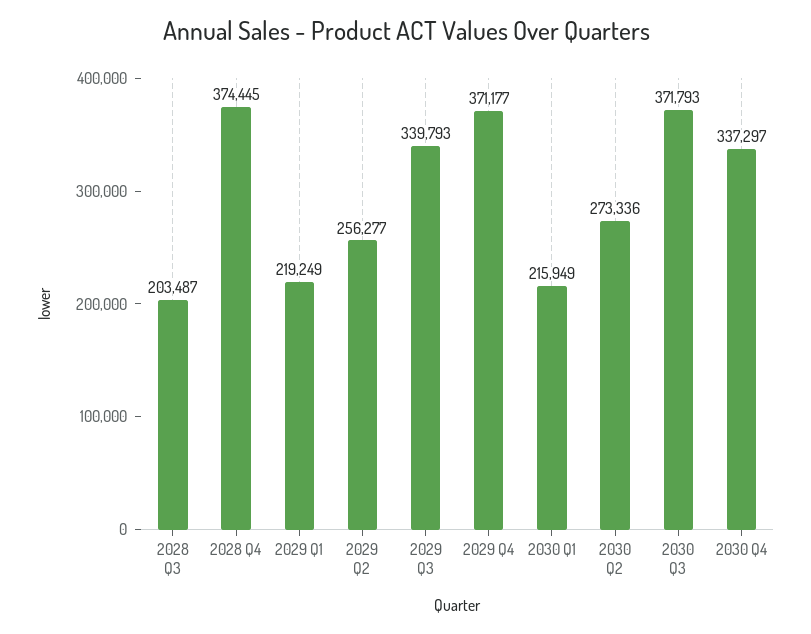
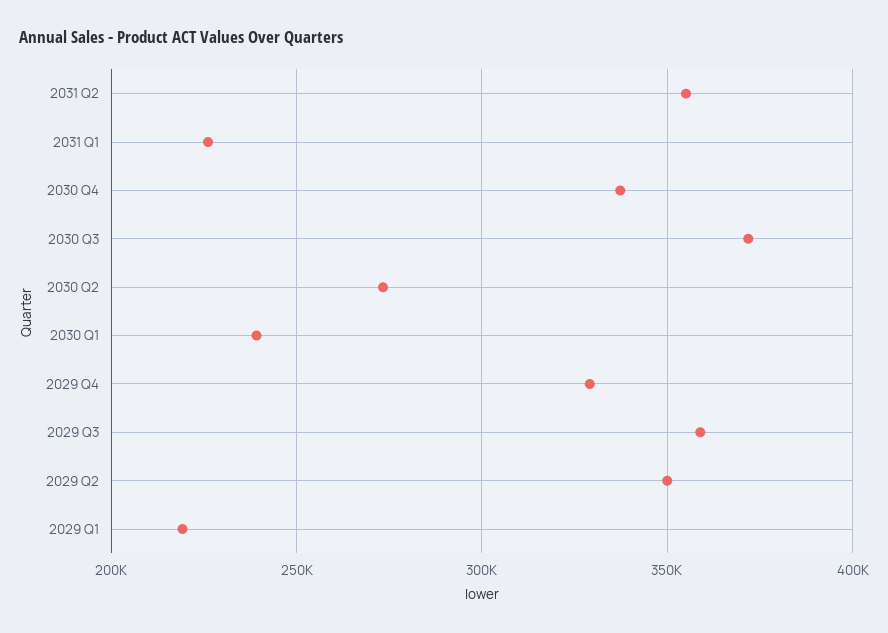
2028 Q3: 203487 -> none
2028 Q4: 374445 -> none
2029 Q2: 256277 -> 350000
2029 Q3: 339793 -> 360000
2029 Q4: 371177 -> 330000
2030 Q1: 215949 -> 240000
2031 Q2: none -> 355000
2031 Q1: none -> 225000

